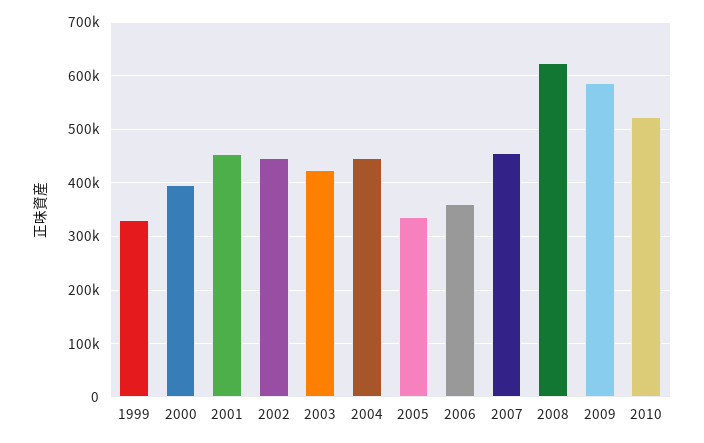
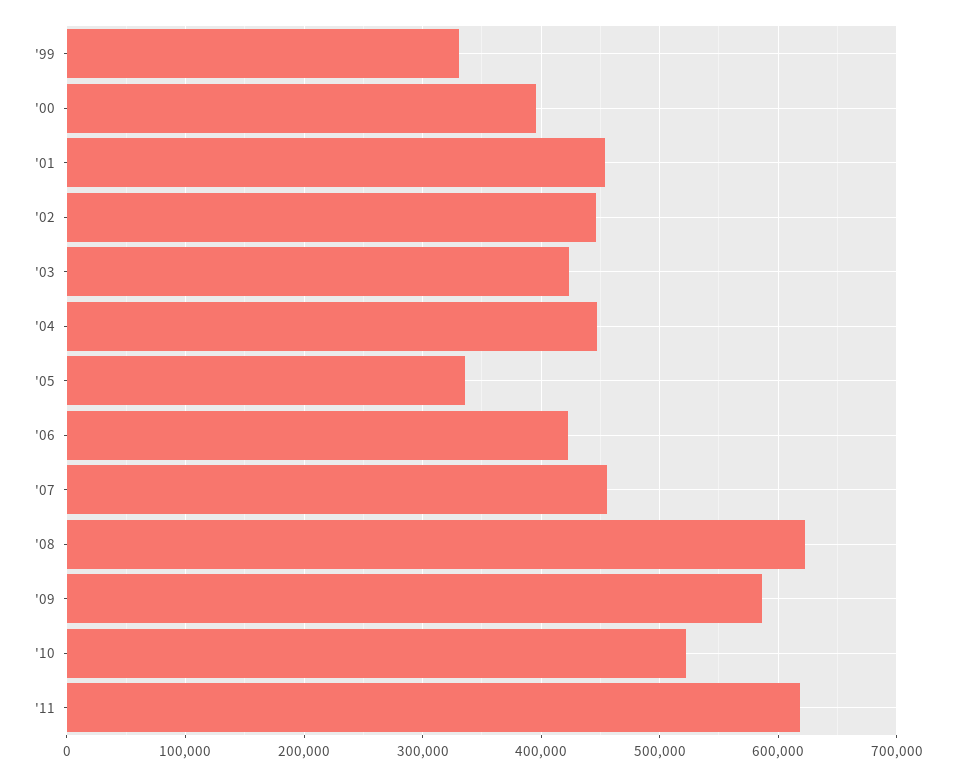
2006: 360000 -> 420000
'11: none -> 620000

